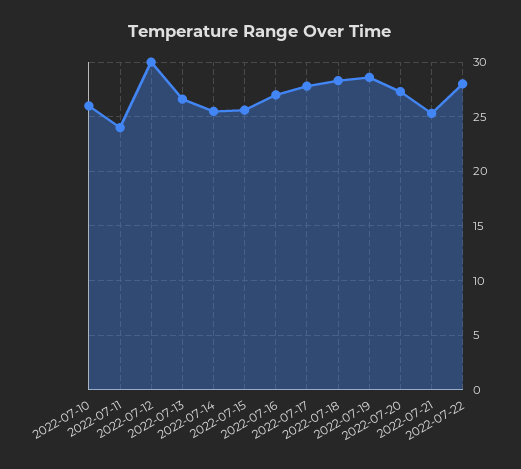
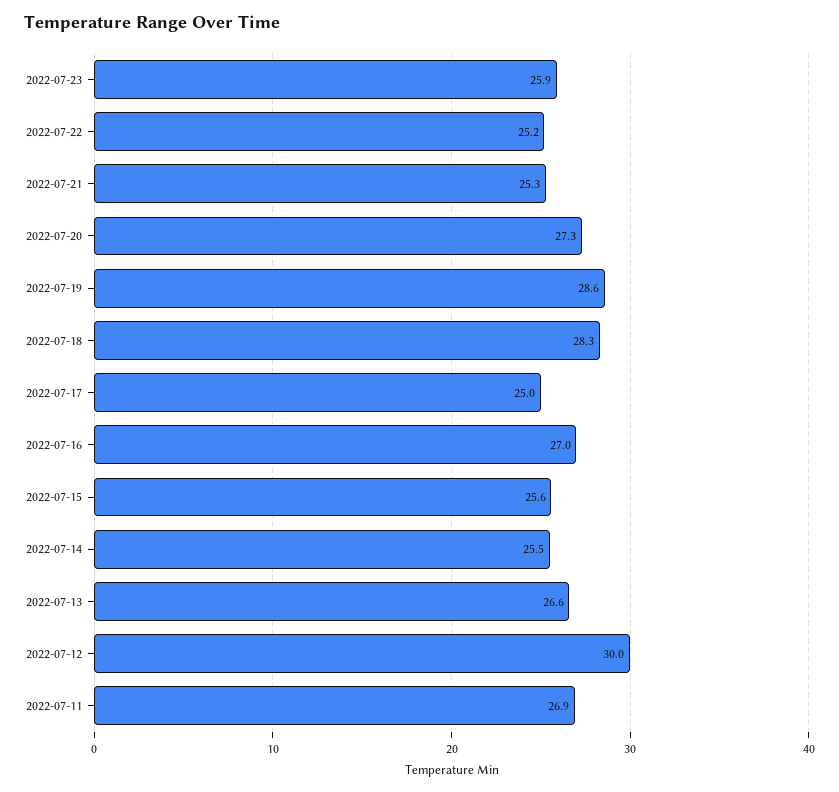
2022-07-10: 26 -> none
2022-07-11: 24 -> 26.9
2022-07-17: 28 -> 25
2022-07-22: 28 -> 25.2
2022-07-23: none -> 25.9

